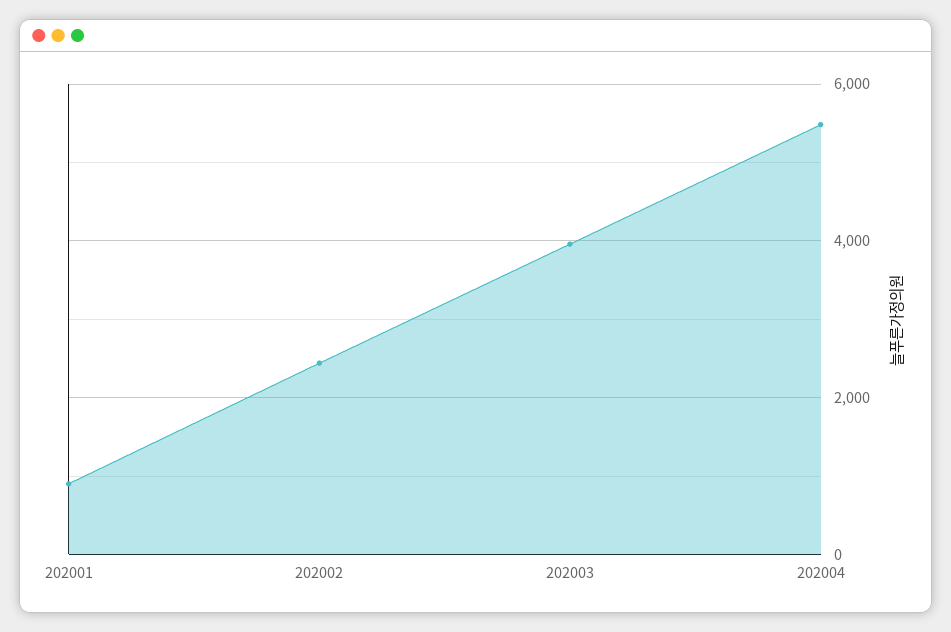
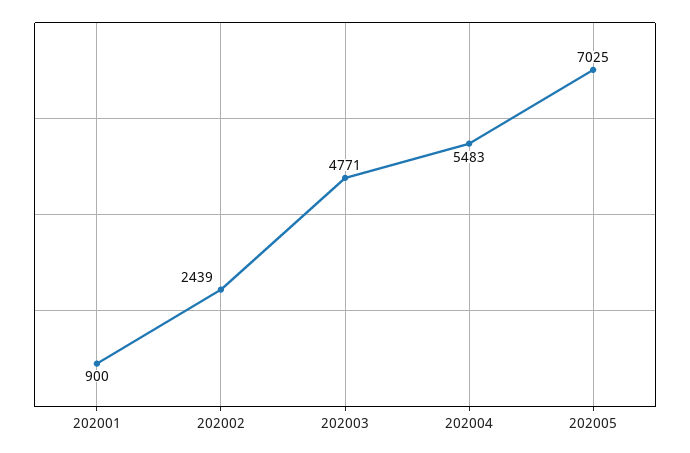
202003: 4000 -> 4771
202005: none -> 7025

